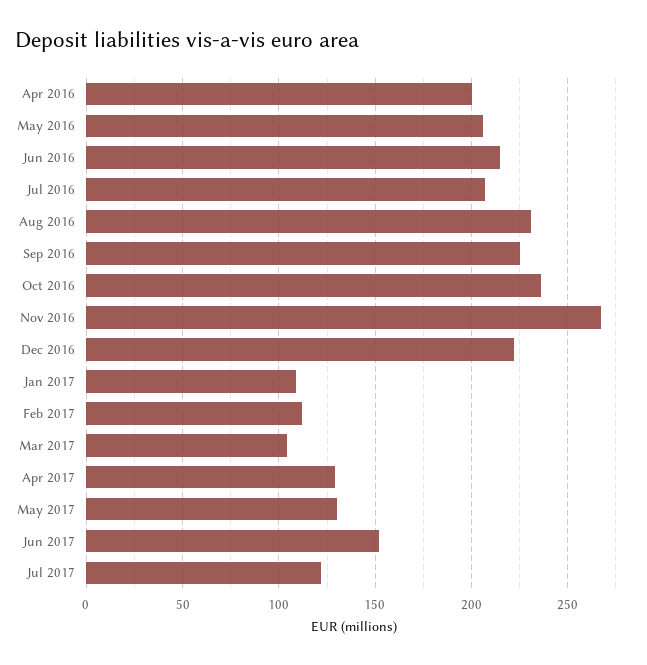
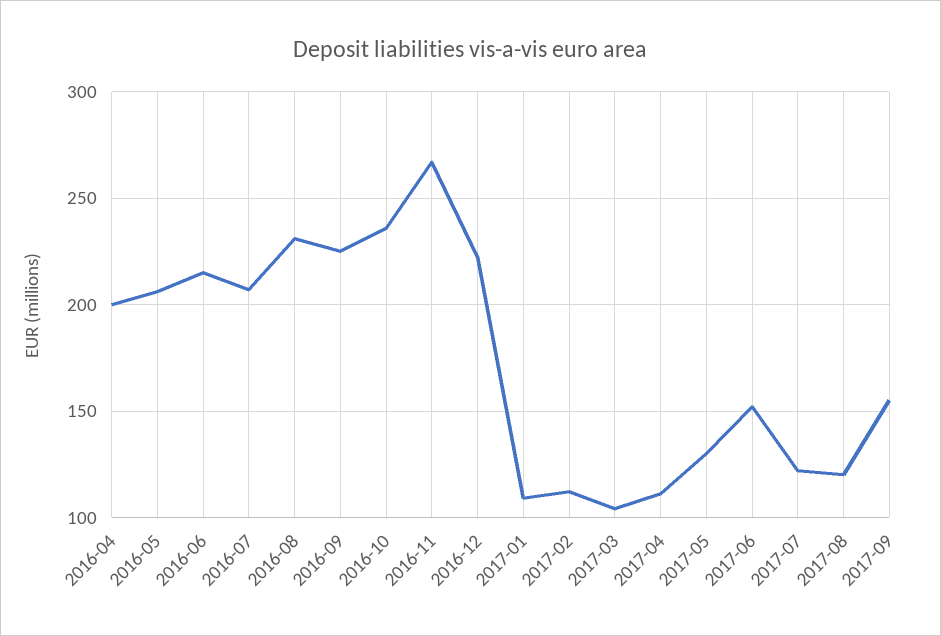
Apr 2017: 130 -> 110
2017-08: none -> 120
2017-09: none -> 155

